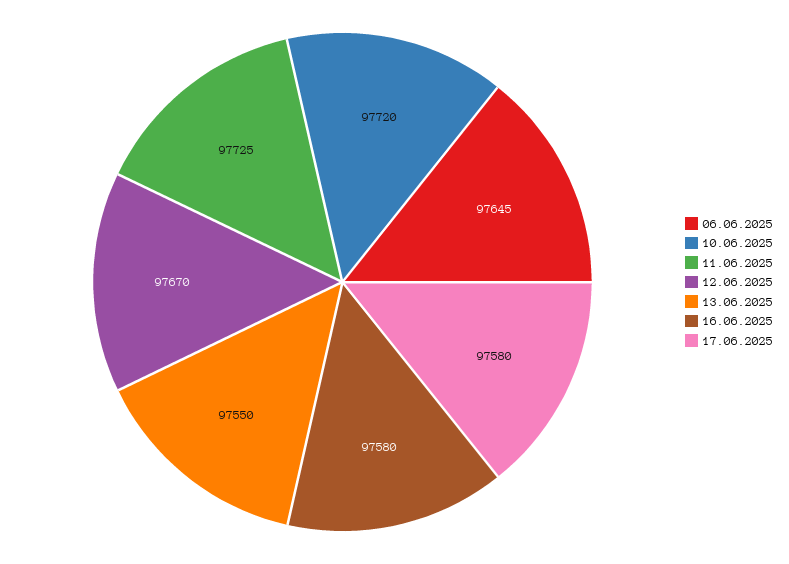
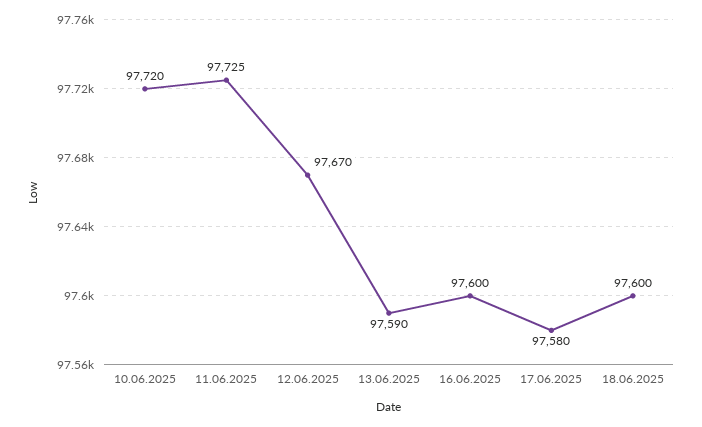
06.06.2025: 97645 -> none
13.06.2025: 97550 -> 97590
16.06.2025: 97580 -> 97600
18.06.2025: none -> 97600

